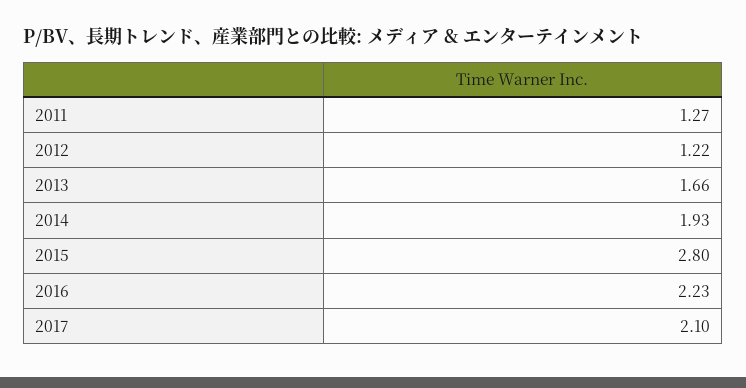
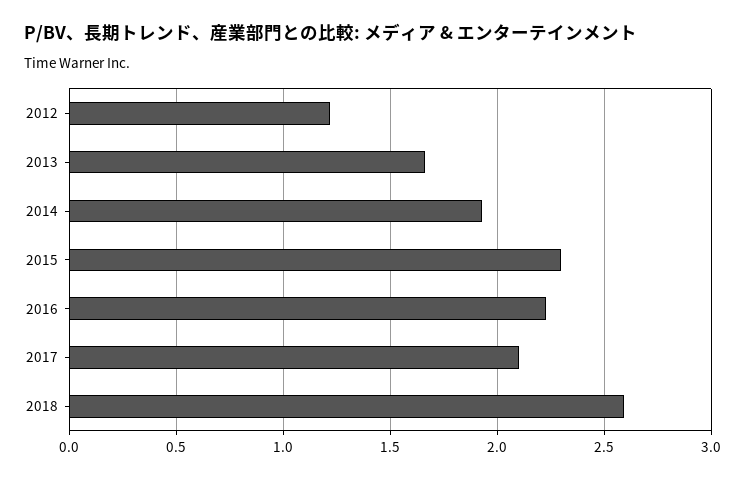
2011: 1.27 -> none
2015: 2.8 -> 2.3
2018: none -> 2.6

